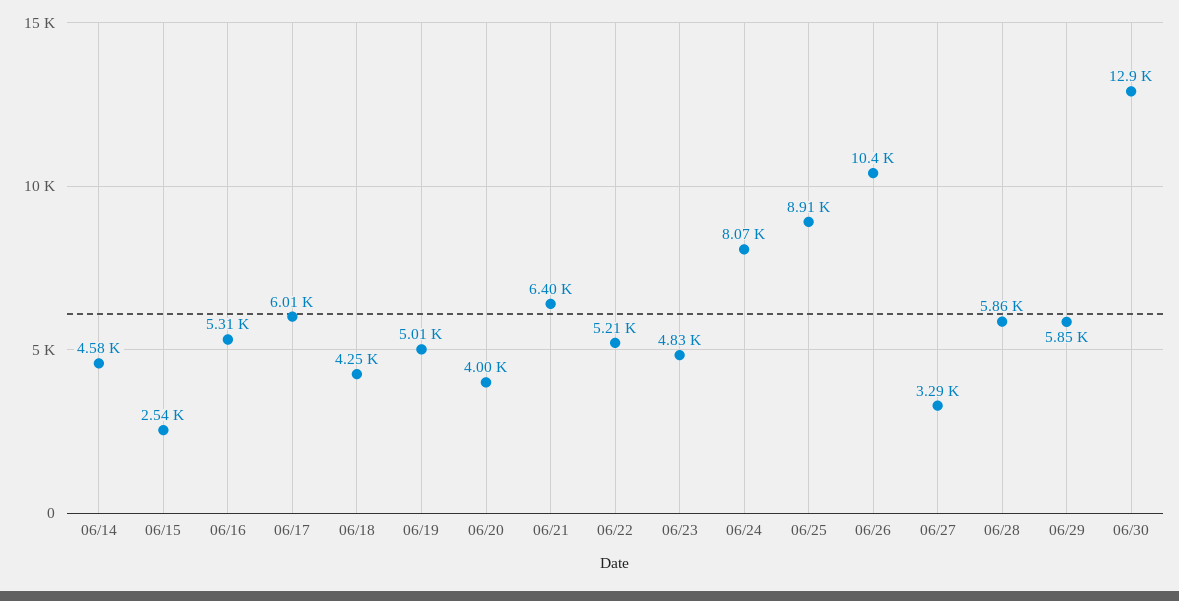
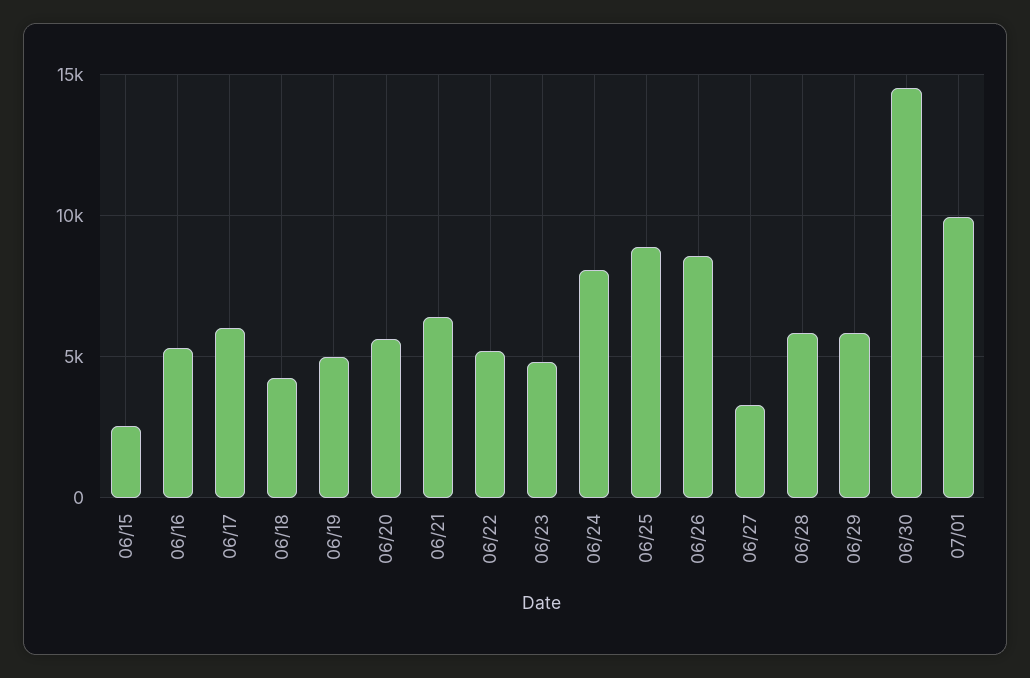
06/14: 4580 -> none
06/20: 4000 -> 5500
06/26: 10400 -> 8500
06/30: 12900 -> 14500
07/01: none -> 10000

